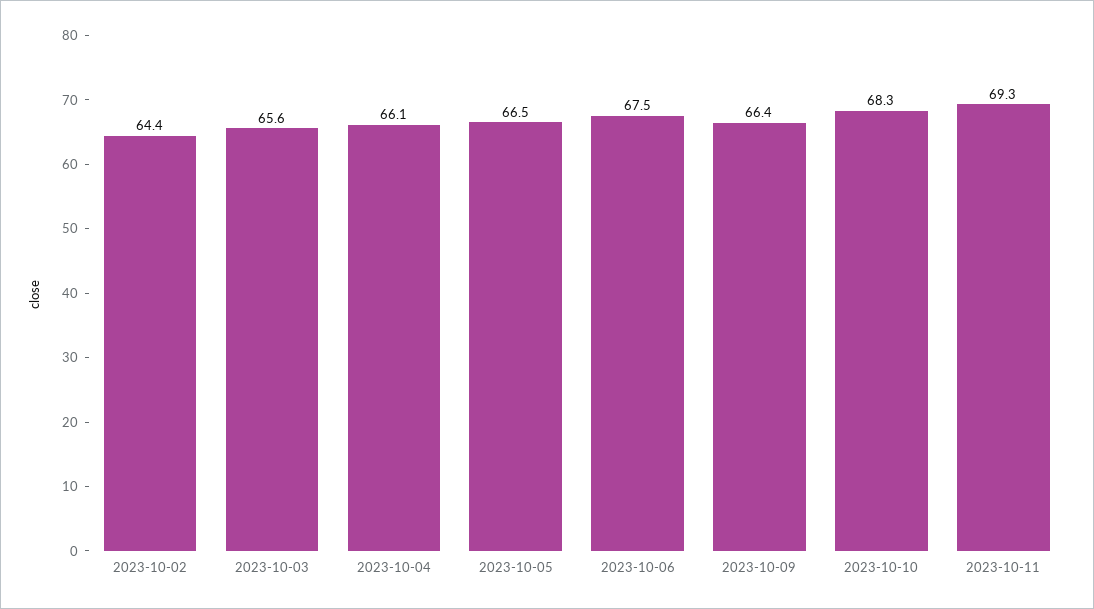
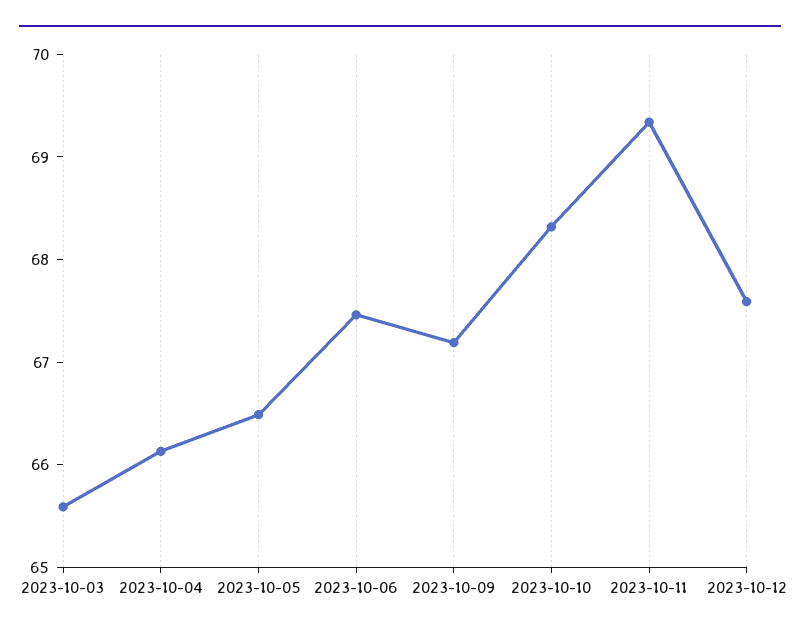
2023-10-02: 64.4 -> none
2023-10-09: 66.4 -> 67.2
2023-10-12: none -> 67.6

